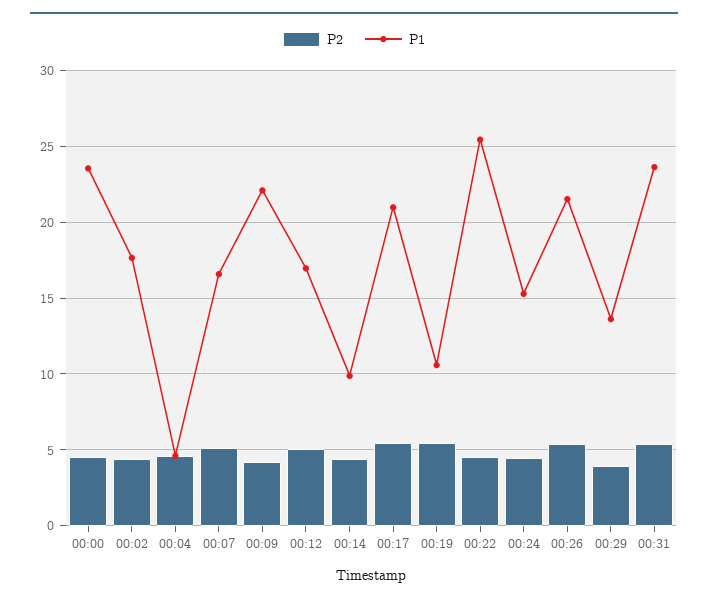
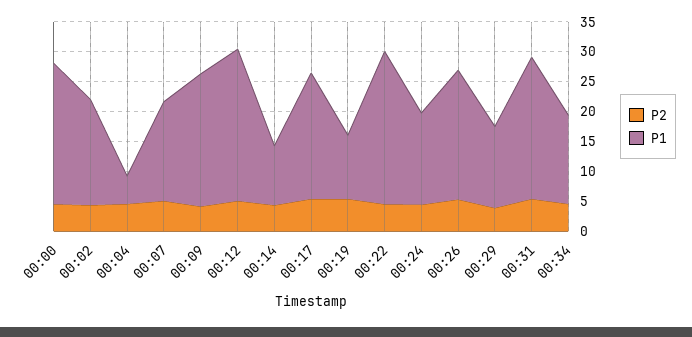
P1, 00:12: 17 -> 25
P2, 00:34: none -> 5
P1, 00:34: none -> 15

